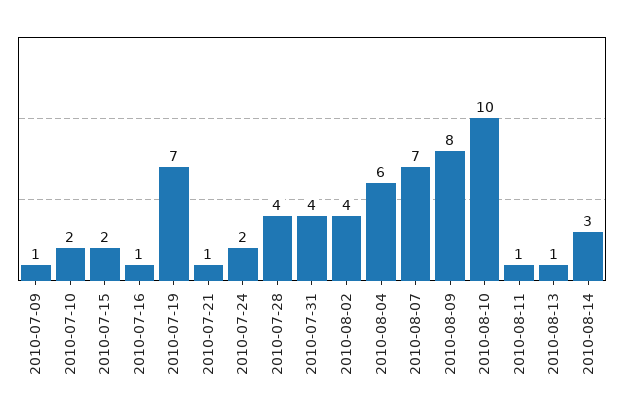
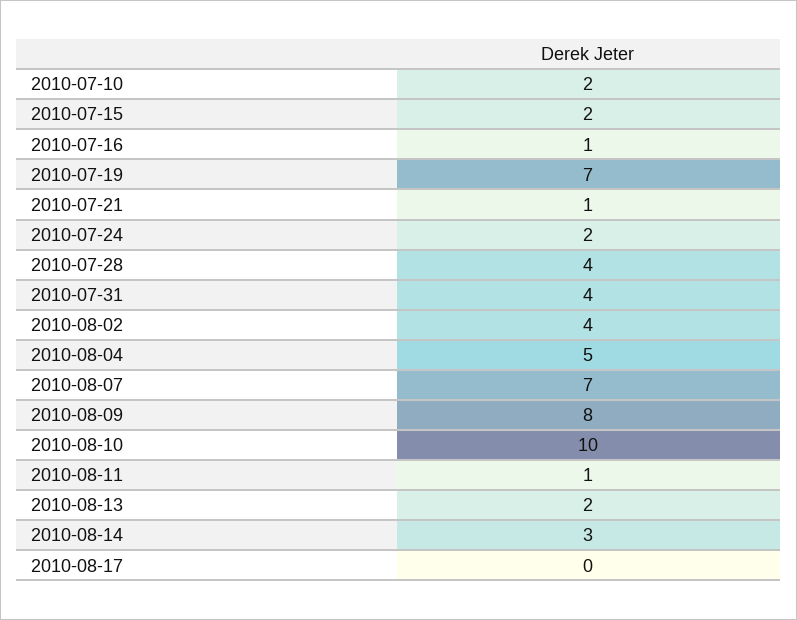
2010-07-09: 1 -> none
2010-08-04: 6 -> 5
2010-08-13: 1 -> 2
2010-08-17: none -> 0

